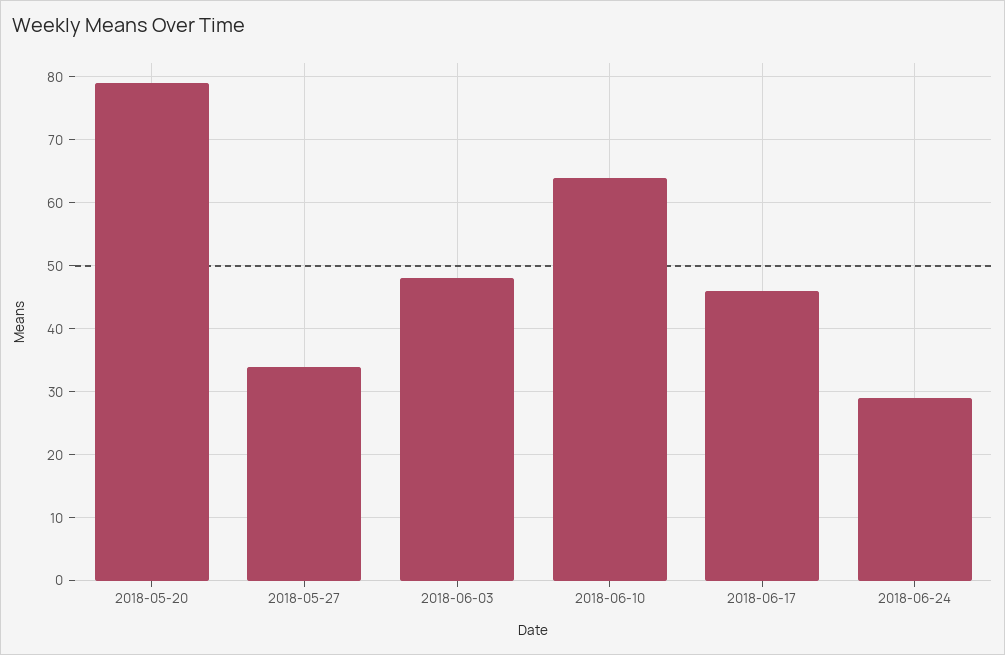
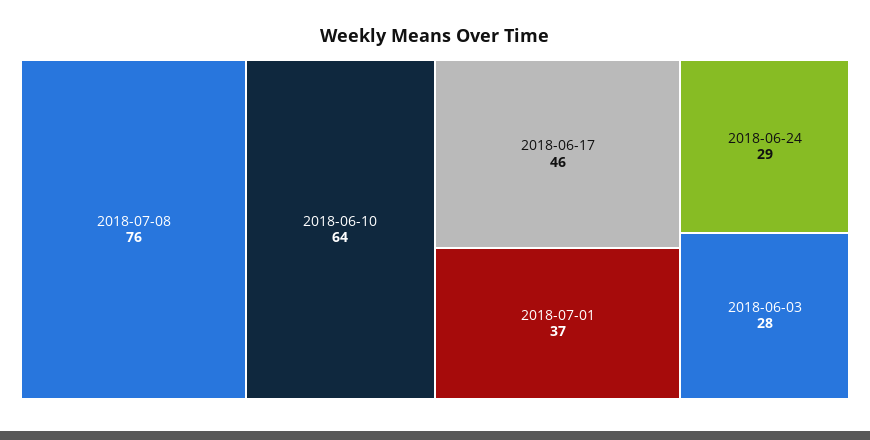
2018-05-20: 79 -> none
2018-05-27: 34 -> none
2018-06-03: 48 -> 28
2018-07-08: none -> 76
2018-07-01: none -> 37

